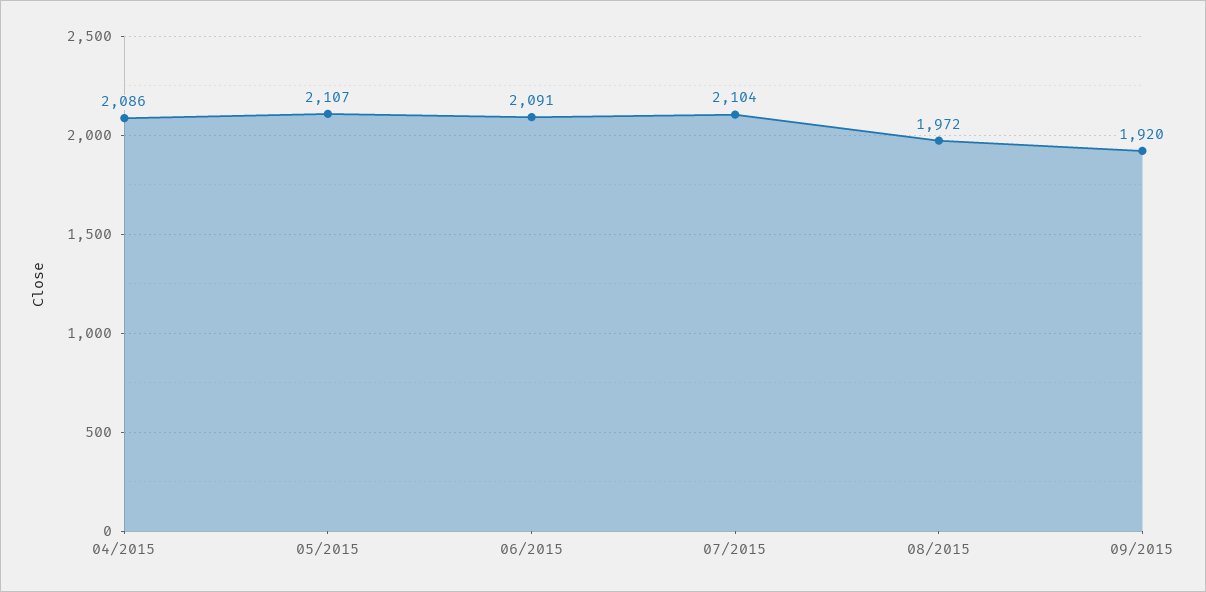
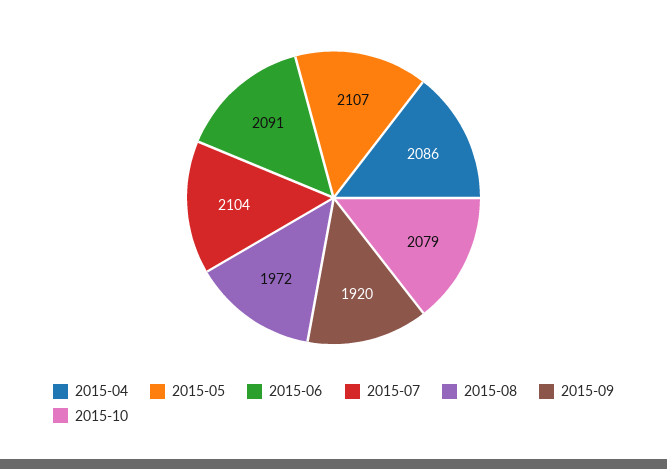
2015-10: none -> 2079

